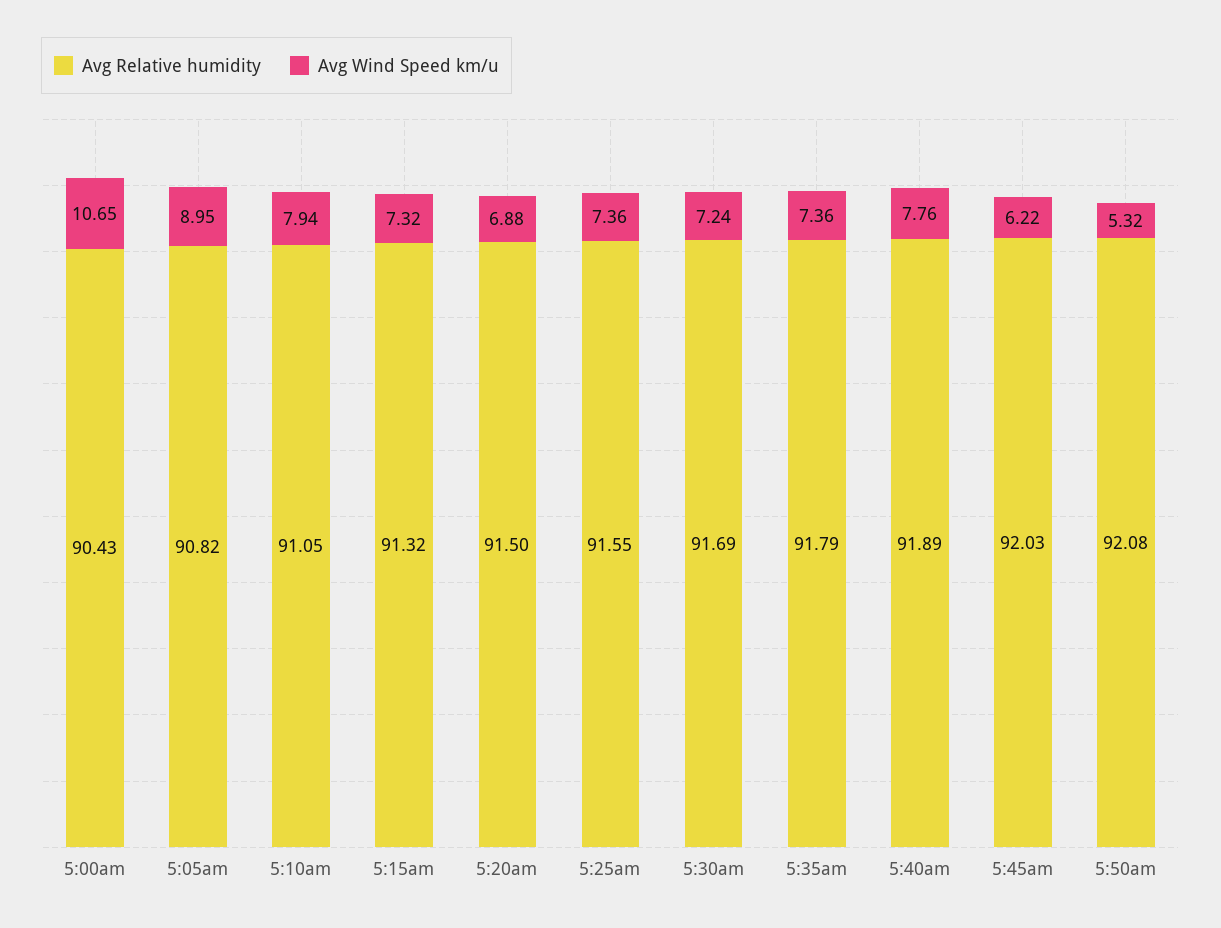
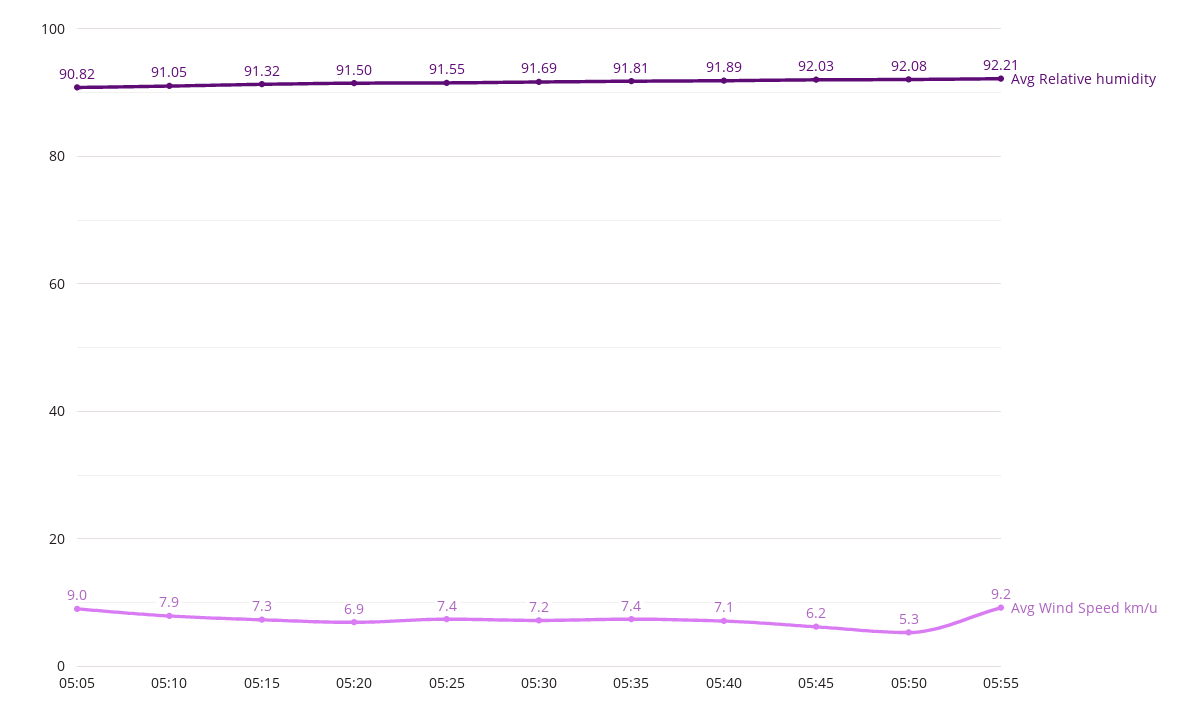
Avg Relative humidity, 5:00am: 90.43 -> none
Avg Wind Speed km/u, 5:00am: 10.65 -> none
Avg Relative humidity, 5:35am: 91.79 -> 91.81
Avg Wind Speed km/u, 5:40am: 7.76 -> 7.1
Avg Relative humidity, 05:55: none -> 92.21
Avg Wind Speed km/u, 05:55: none -> 9.2

